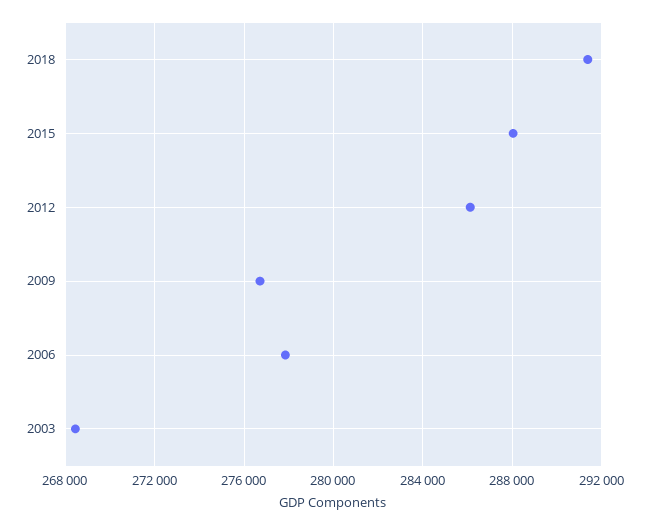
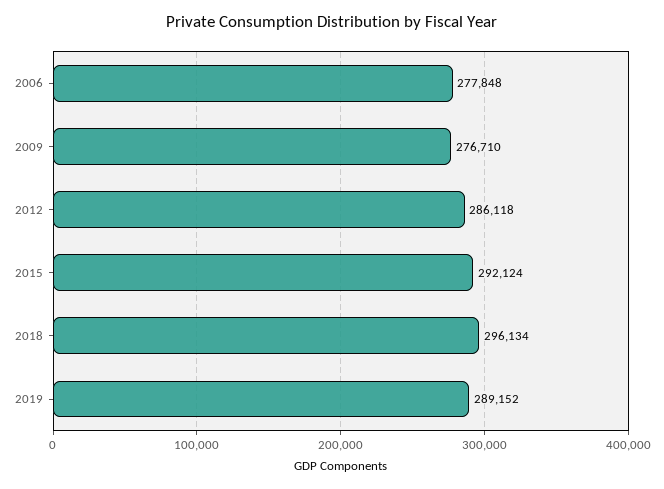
2018: 291500 -> 296134
2015: 288000 -> 292124
2003: 268500 -> none
2019: none -> 289152

